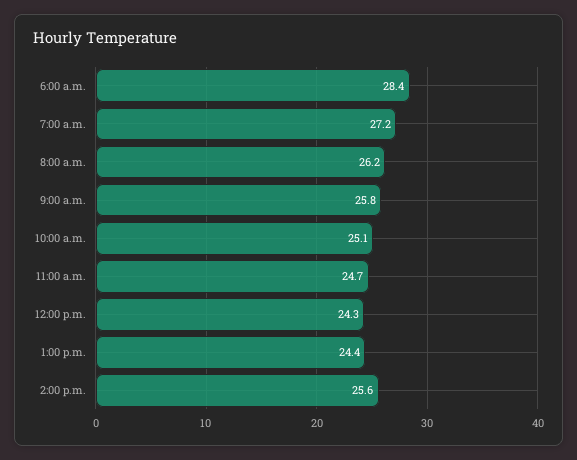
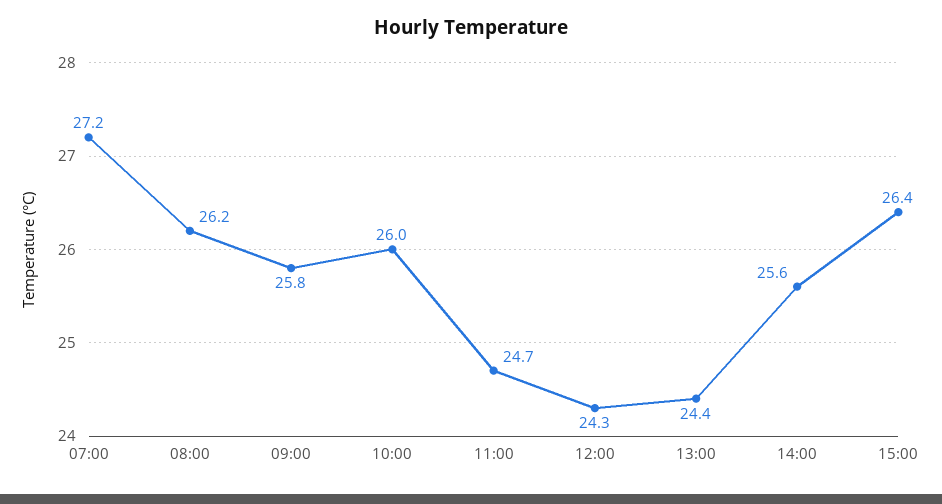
6:00 a.m.: 28.4 -> none
10:00 a.m.: 25.1 -> 26
15:00: none -> 26.4

